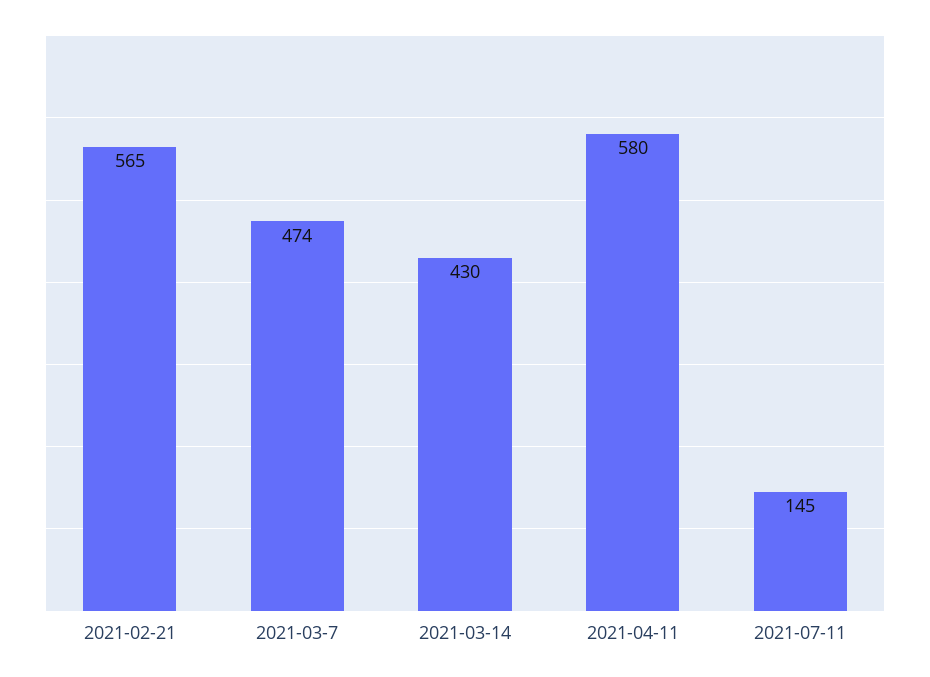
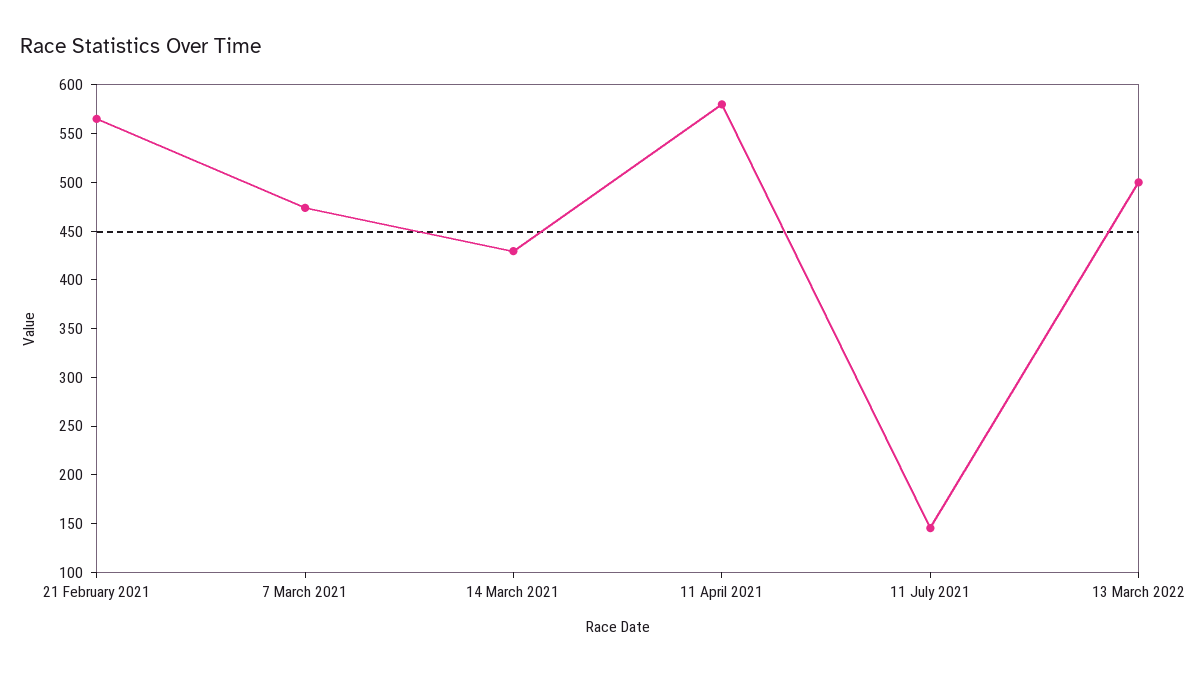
13 March 2022: none -> 500

